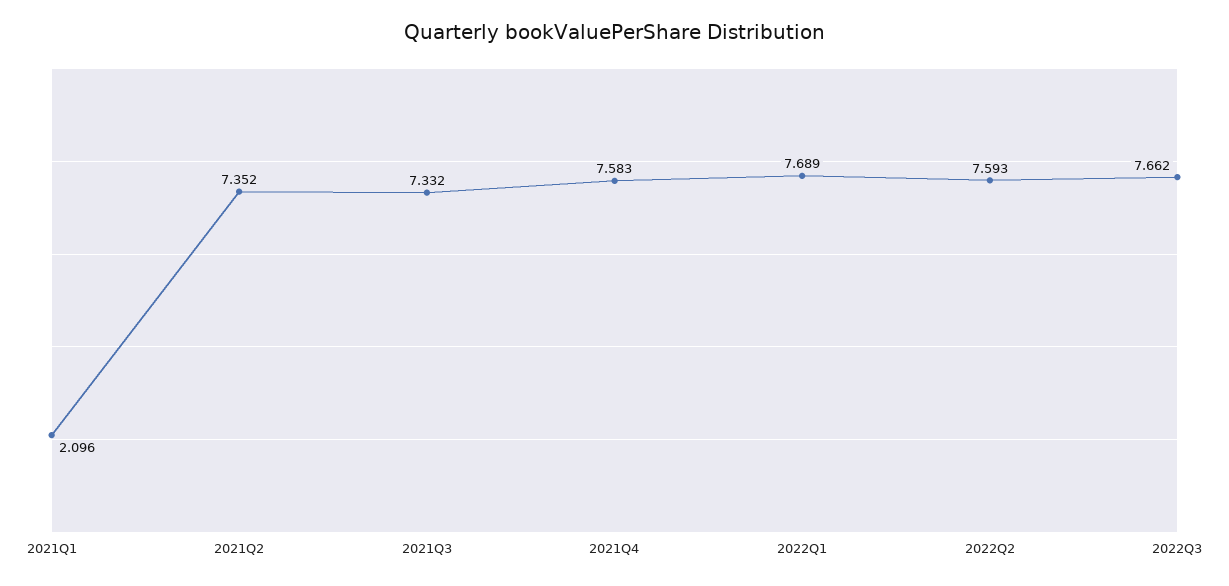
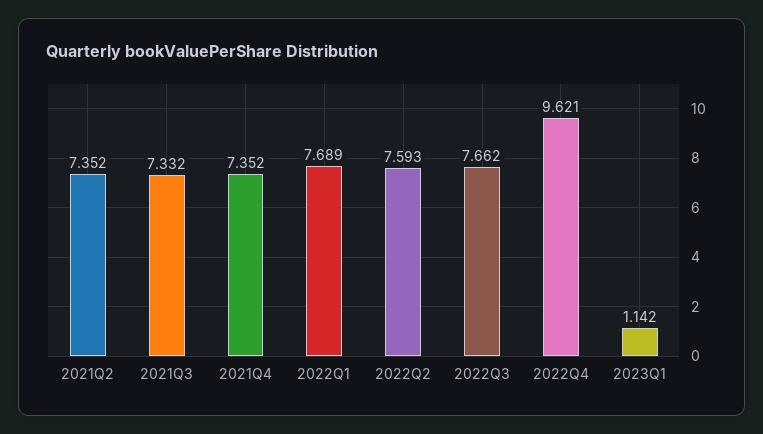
2021Q1: 2.096 -> none
2021Q4: 7.583 -> 7.352
2022Q4: none -> 9.621
2023Q1: none -> 1.142

